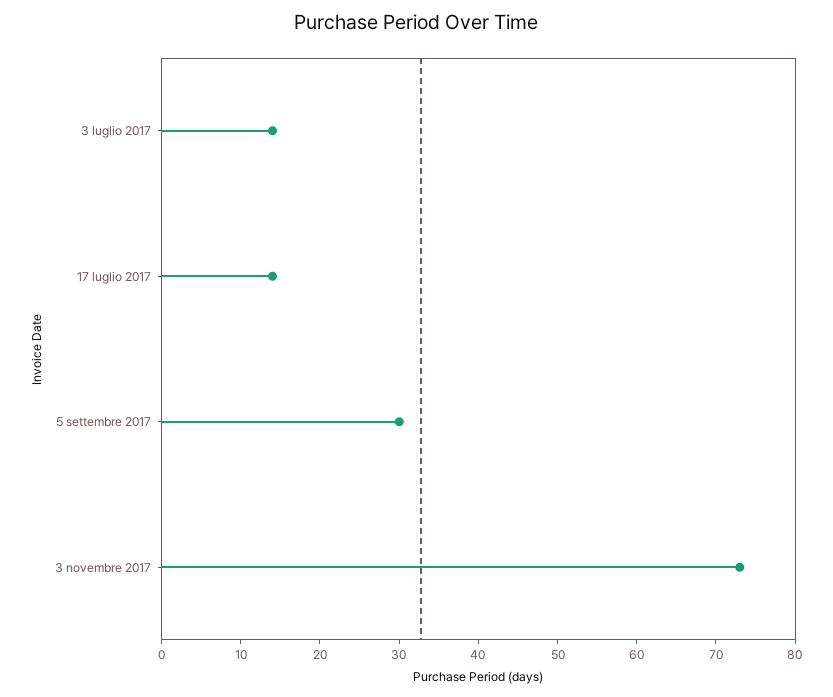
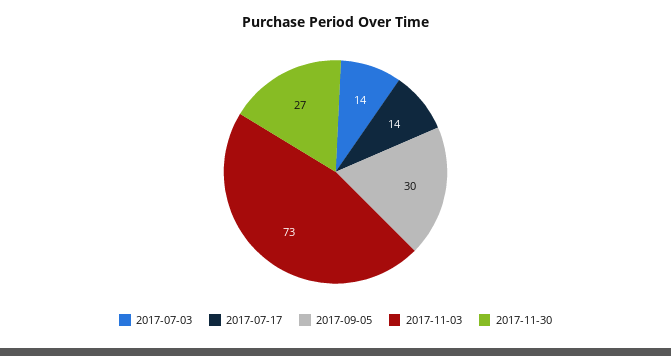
2017-11-30: none -> 27

